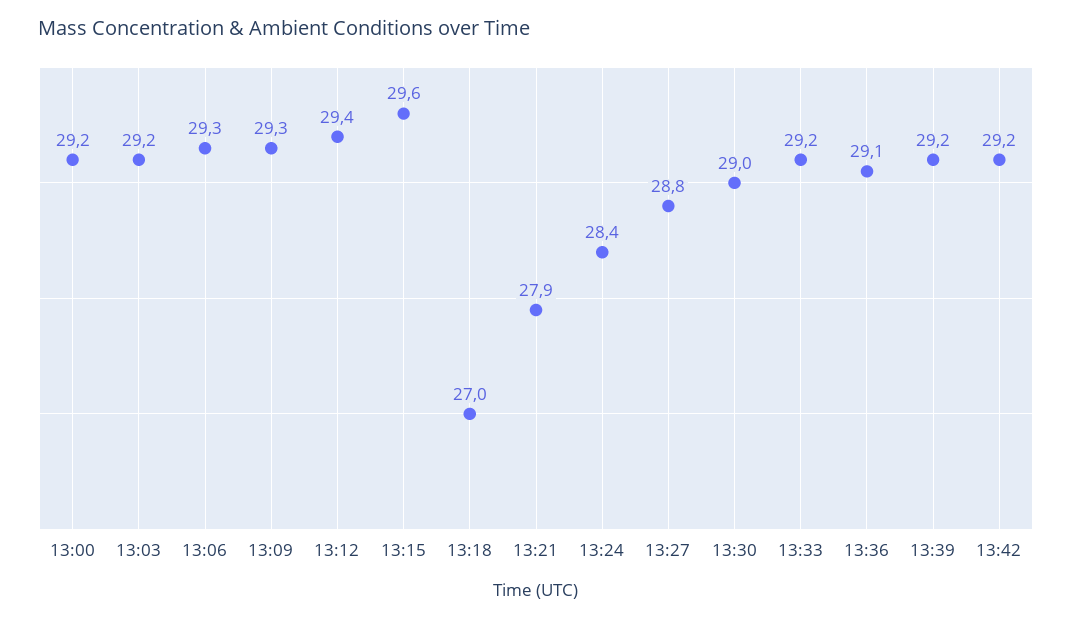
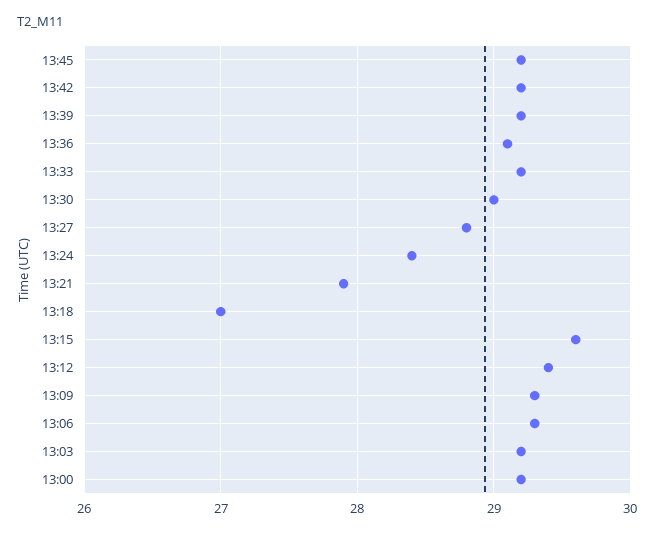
13:45: none -> 29.2

